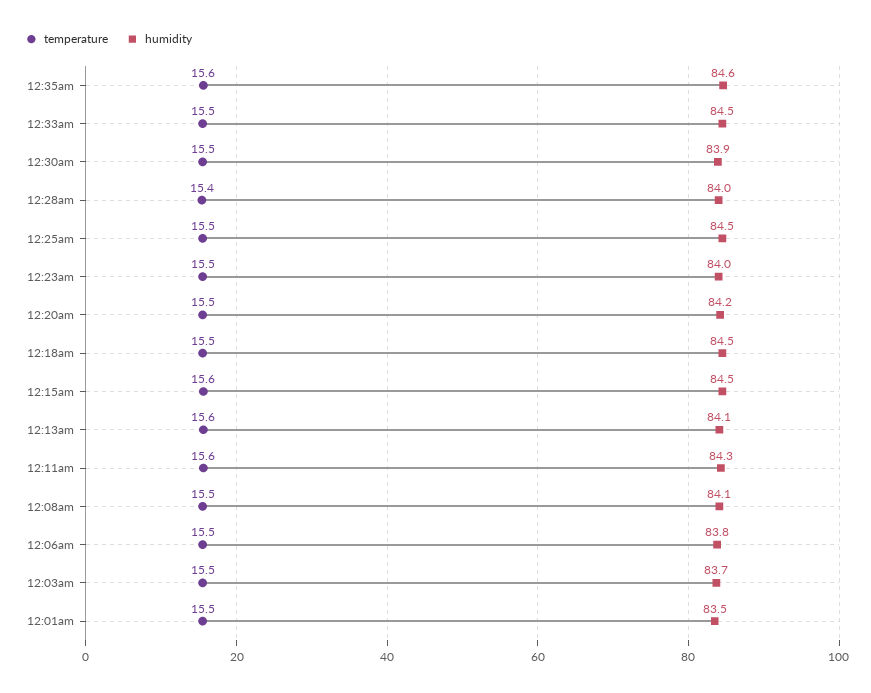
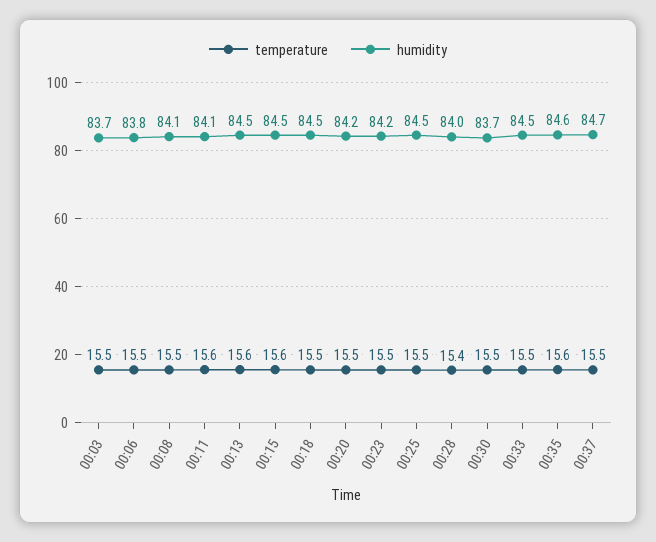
humidity, 12:30am: 83.9 -> 83.7
humidity, 12:23am: 84 -> 84.2
humidity, 12:13am: 84.1 -> 84.5
humidity, 12:11am: 84.3 -> 84.1
temperature, 12:01am: 15.5 -> none
humidity, 12:01am: 83.5 -> none
temperature, 00:37: none -> 15.5
humidity, 00:37: none -> 84.7

